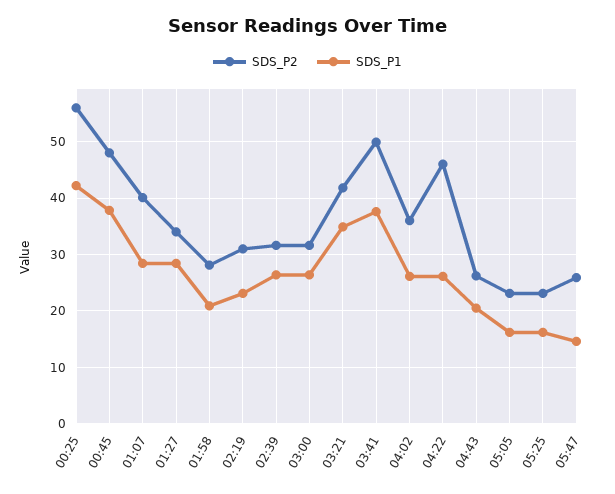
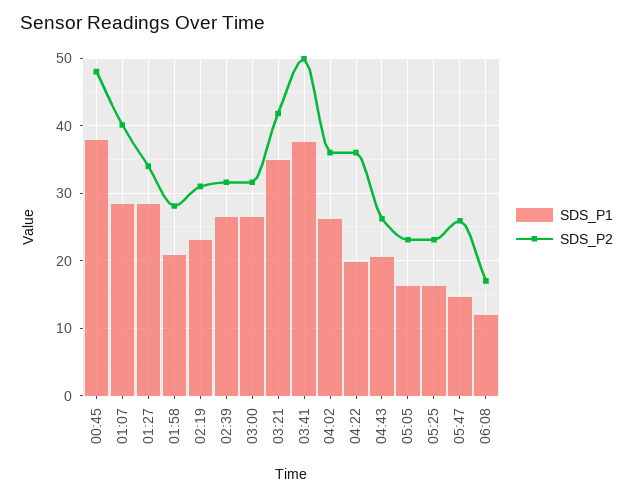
SDS_P2, 00:25: 56 -> none
SDS_P1, 00:25: 42 -> none
SDS_P2, 04:22: 46 -> 36
SDS_P1, 04:22: 26 -> 20
SDS_P1, 06:08: none -> 12
SDS_P2, 06:08: none -> 17

